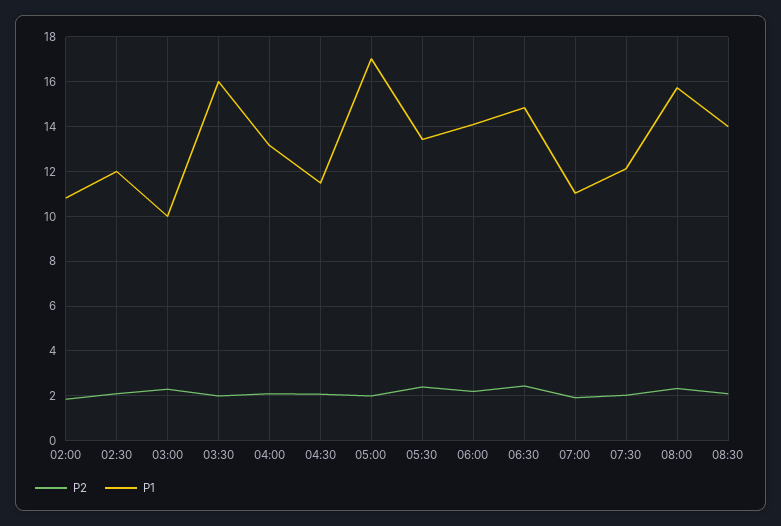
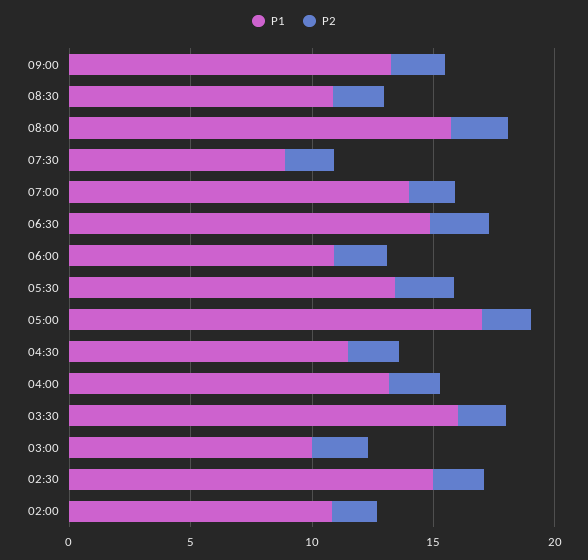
P1, 02:30: 12 -> 15
P1, 06:00: 14 -> 11
P1, 07:00: 11 -> 14
P1, 07:30: 12 -> 9
P1, 08:30: 14 -> 11
P1, 09:00: none -> 13
P2, 09:00: none -> 2

